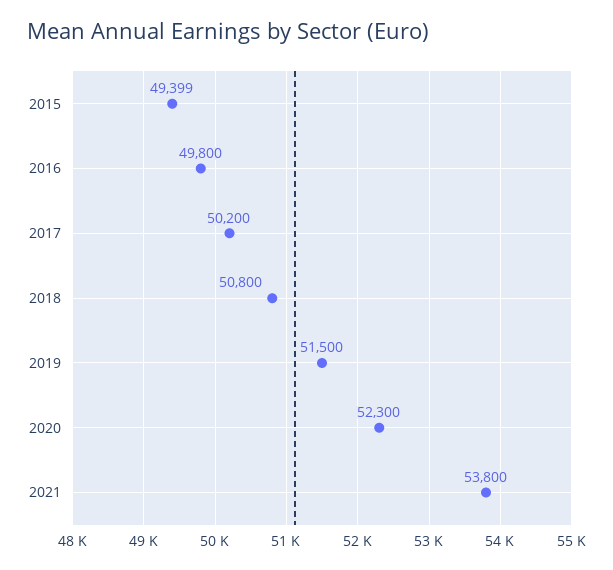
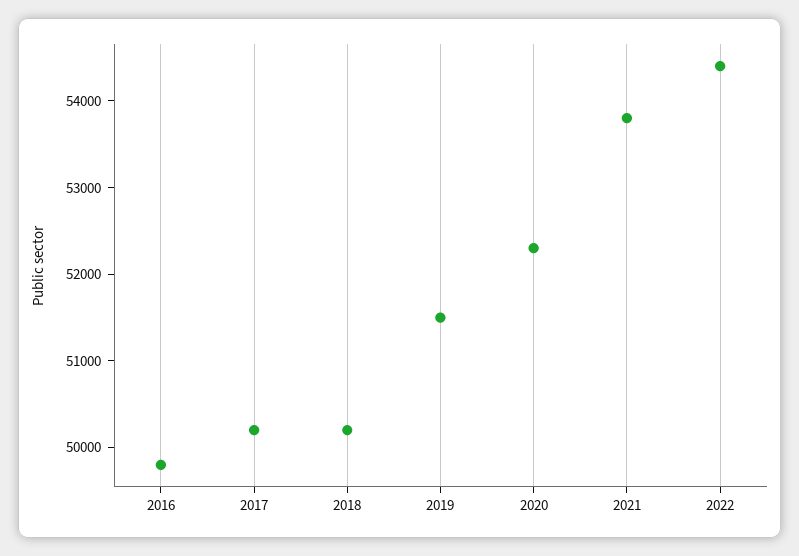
2015: 49399 -> none
2018: 50800 -> 50200
2022: none -> 54400

